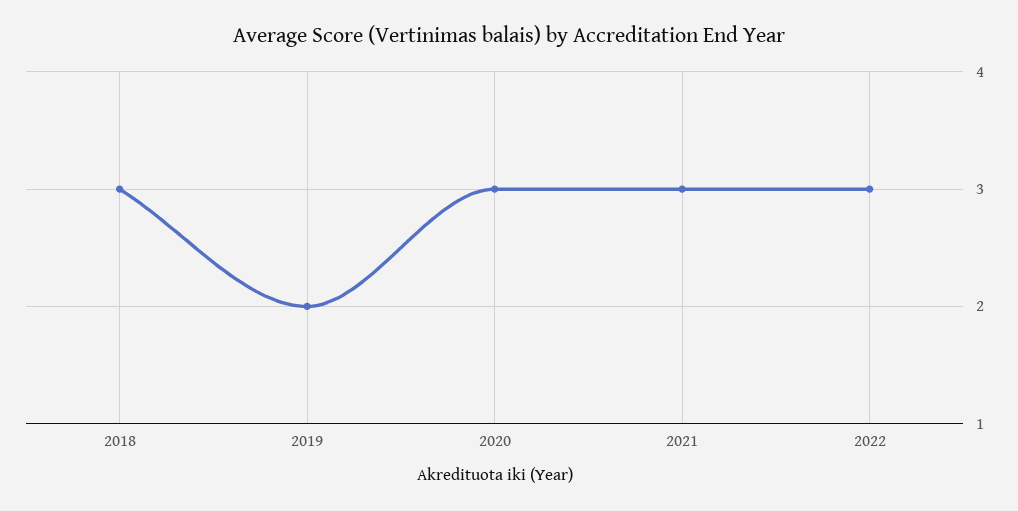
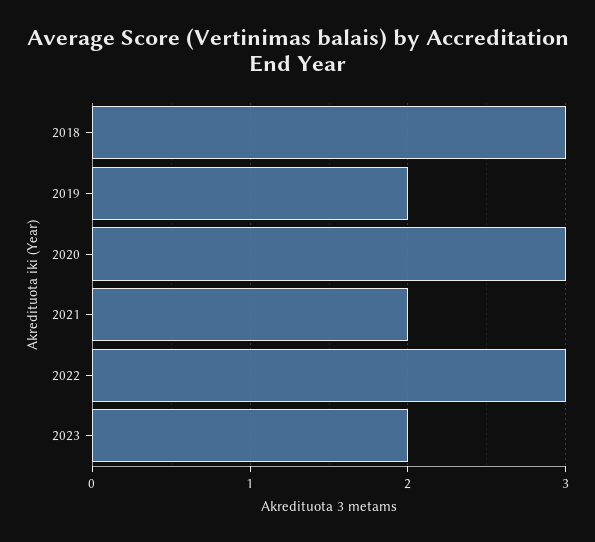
2021: 3 -> 2
2023: none -> 2

